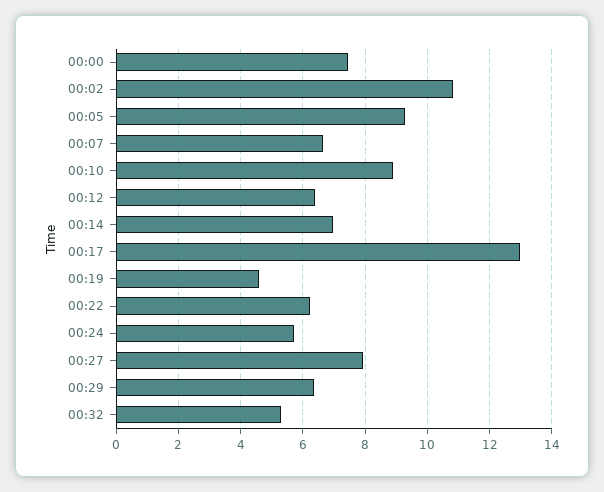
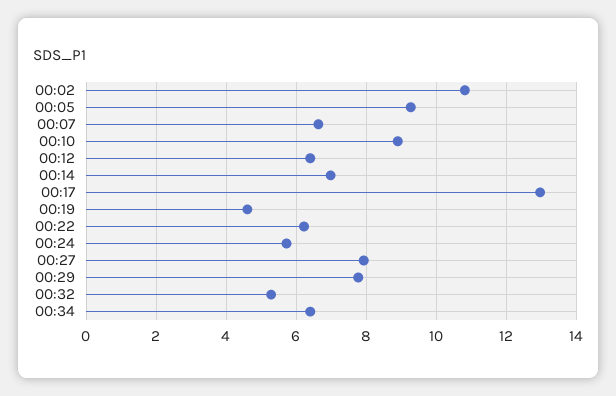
00:00: 7.4 -> none
00:29: 6.4 -> 7.8
00:34: none -> 6.4

